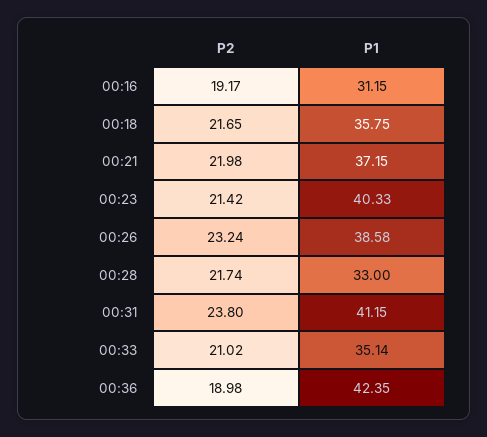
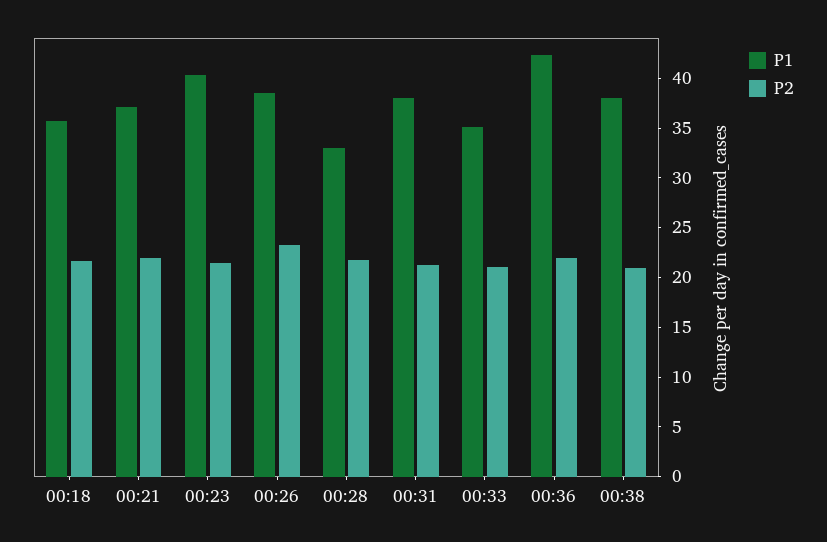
P2, 00:16: 19.17 -> none
P1, 00:16: 31.15 -> none
P2, 00:31: 23.8 -> 21
P1, 00:31: 41.15 -> 38
P2, 00:36: 18.98 -> 22
P1, 00:38: none -> 38
P2, 00:38: none -> 21

